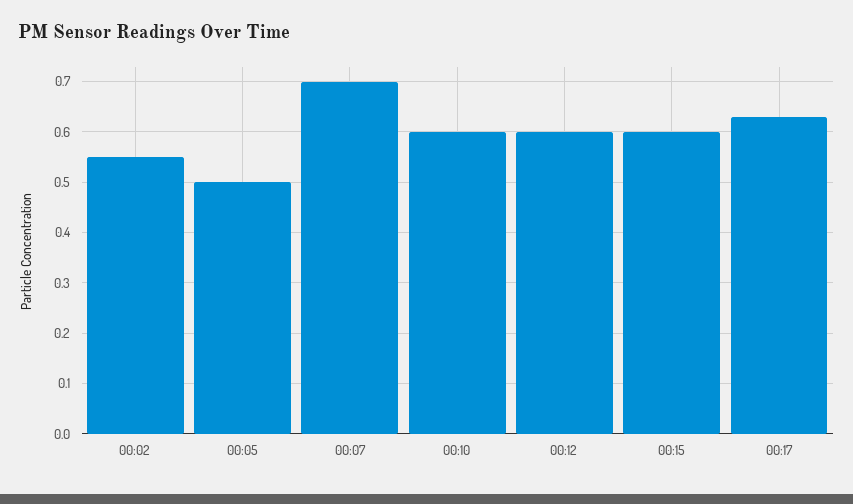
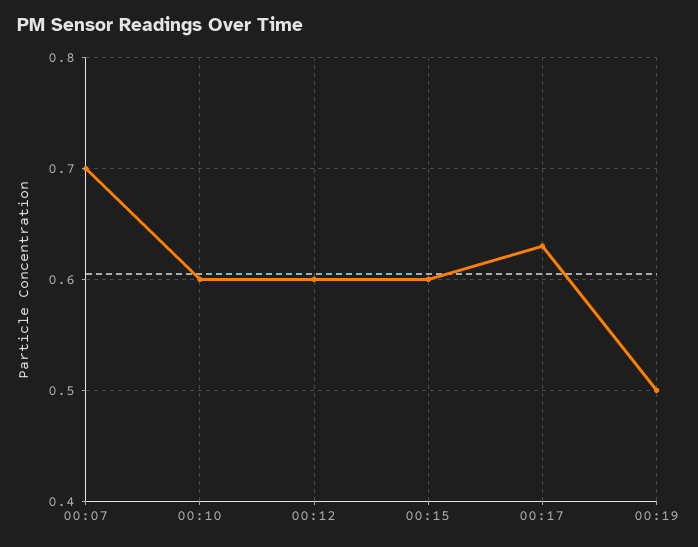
00:02: 0.55 -> none
00:05: 0.5 -> none
00:19: none -> 0.5

